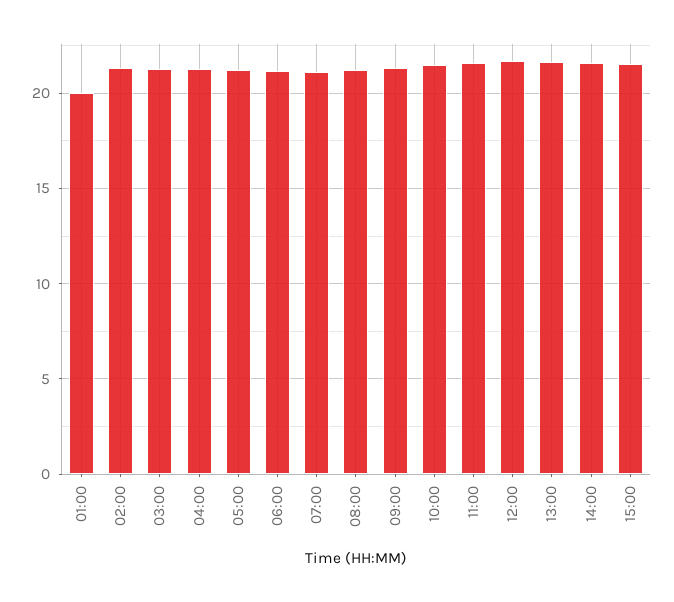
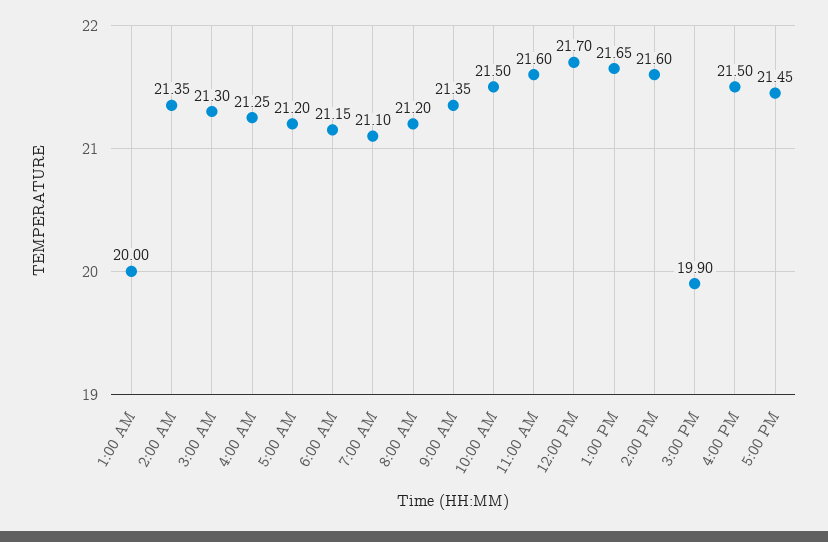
15:00: 21.5 -> 19.9
4:00 PM: none -> 21.5
5:00 PM: none -> 21.45

